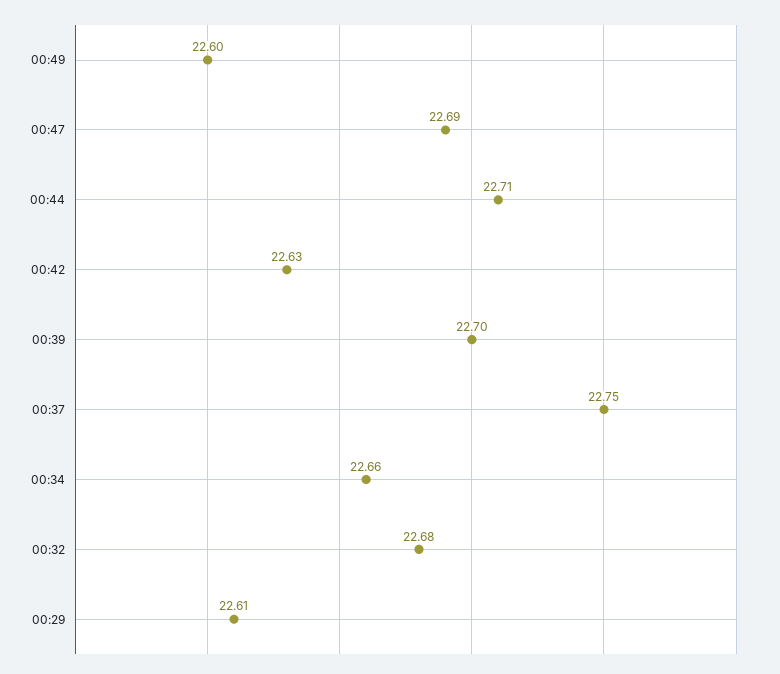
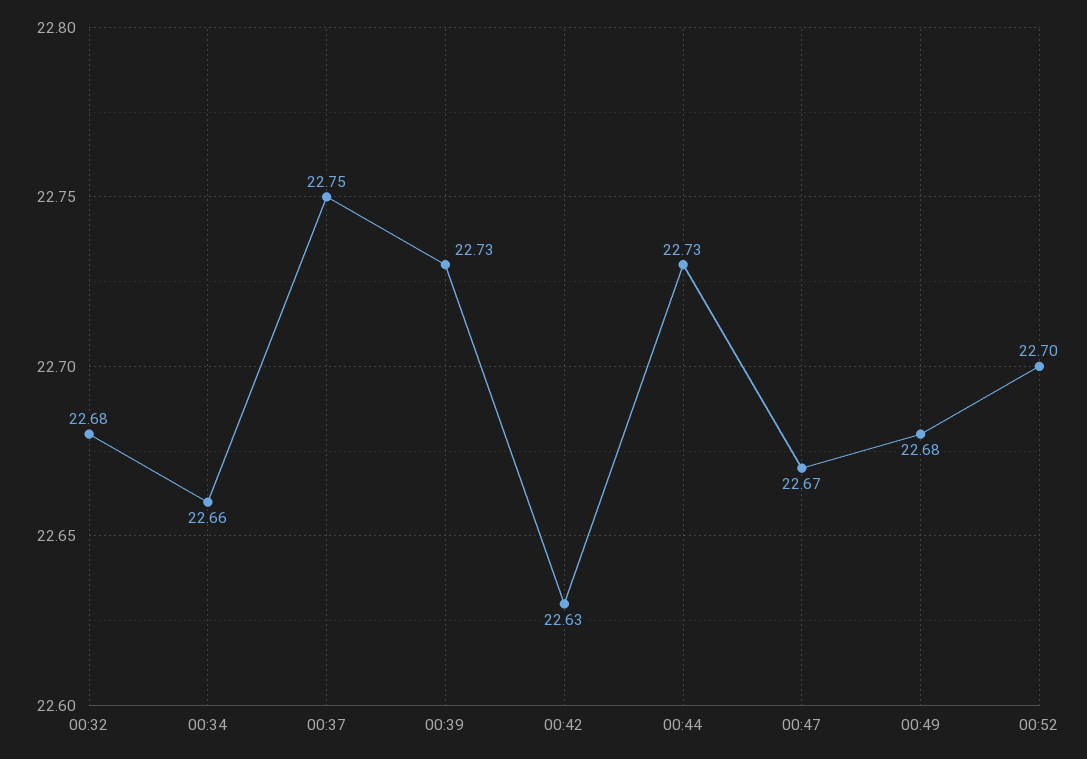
00:49: 22.6 -> 22.68
00:47: 22.69 -> 22.67
00:44: 22.71 -> 22.73
00:39: 22.7 -> 22.73
00:29: 22.61 -> none
00:52: none -> 22.7

